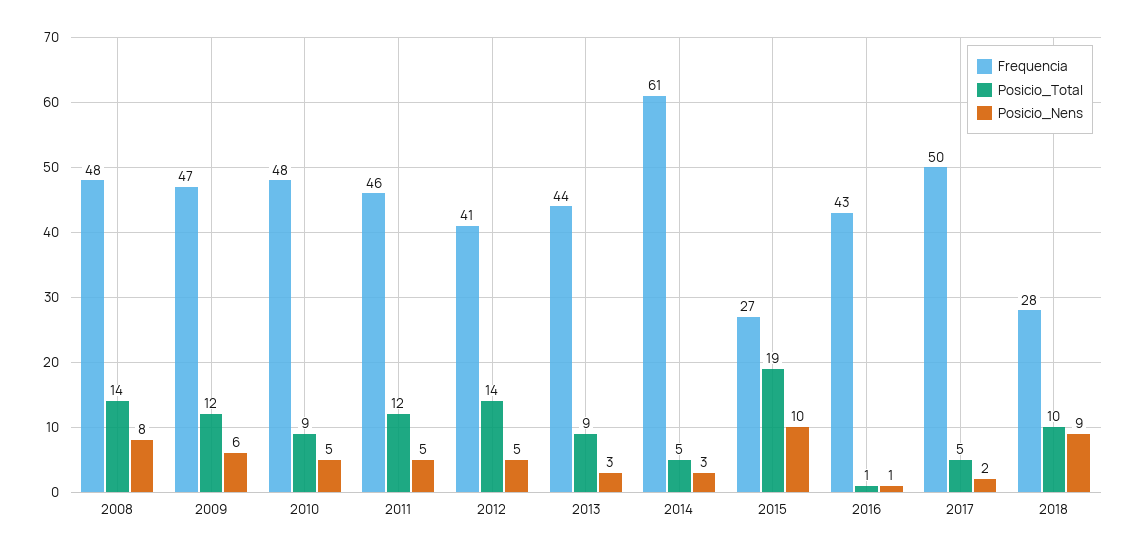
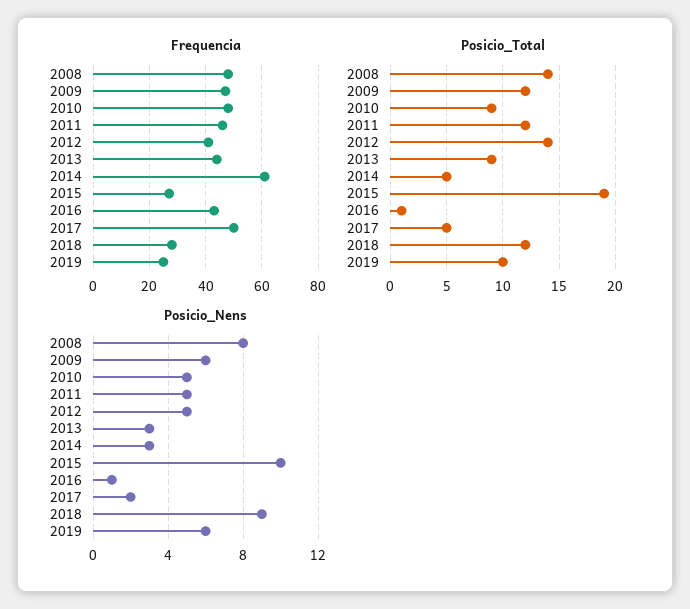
Posicio_Total, 2018: 10 -> 12
Frequencia, 2019: none -> 25
Posicio_Total, 2019: none -> 10
Posicio_Nens, 2019: none -> 6

